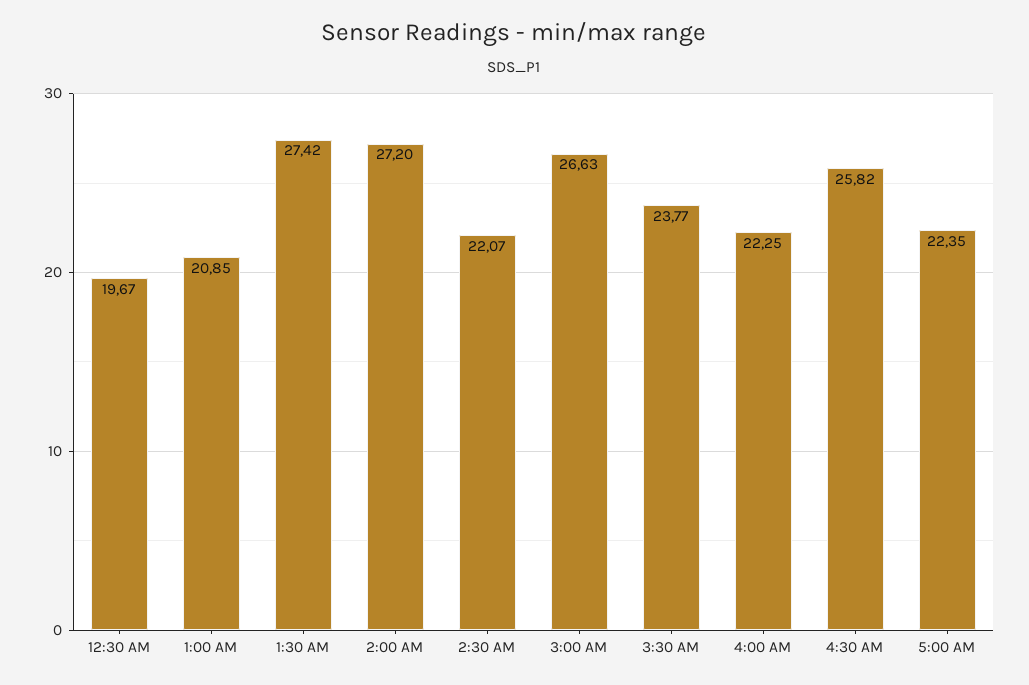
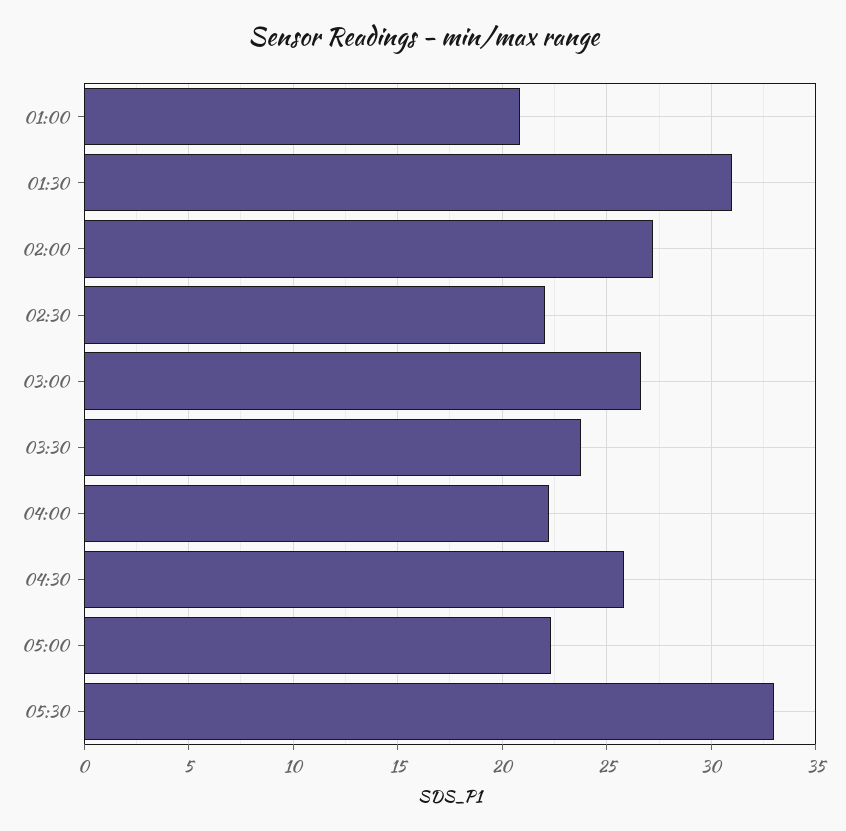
12:30 AM: 19.67 -> none
1:30 AM: 27.42 -> 31
05:30: none -> 33

